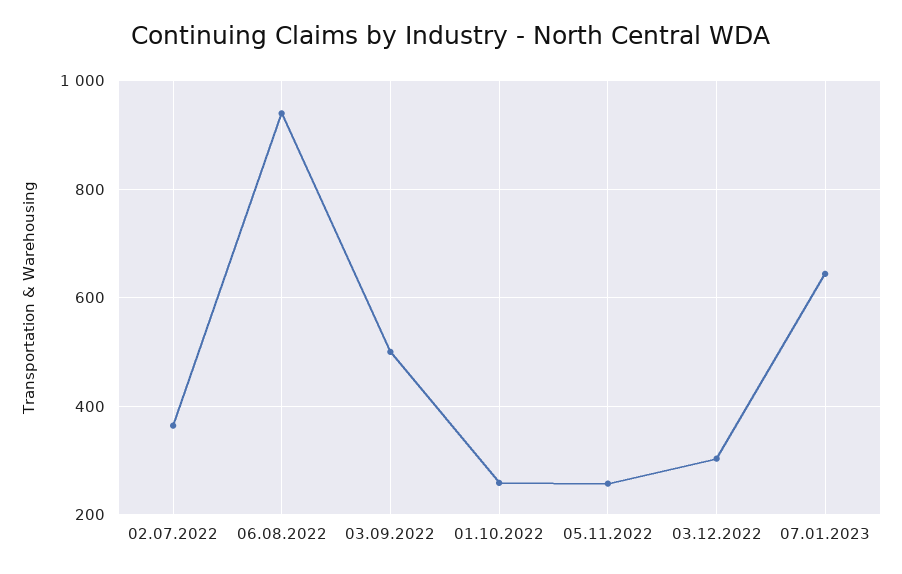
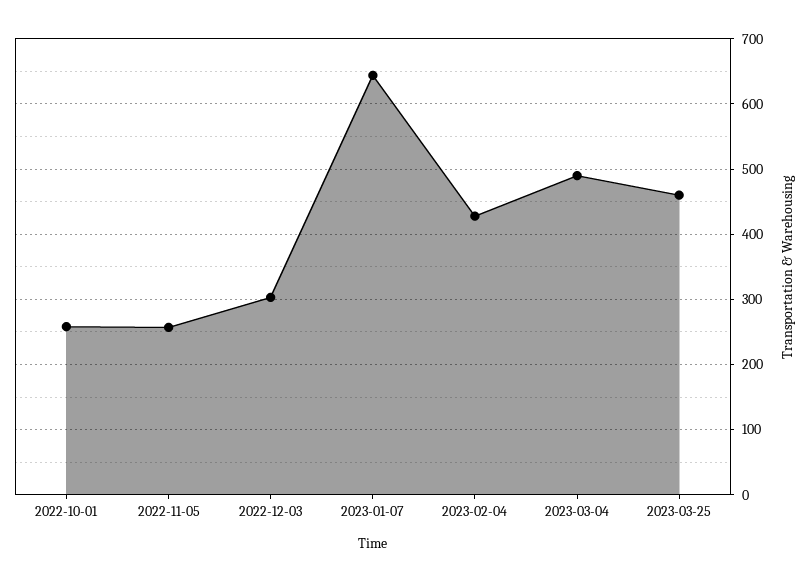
02.07.2022: 360 -> none
06.08.2022: 940 -> none
03.09.2022: 500 -> none
2023-02-04: none -> 430
2023-03-04: none -> 490
2023-03-25: none -> 460

